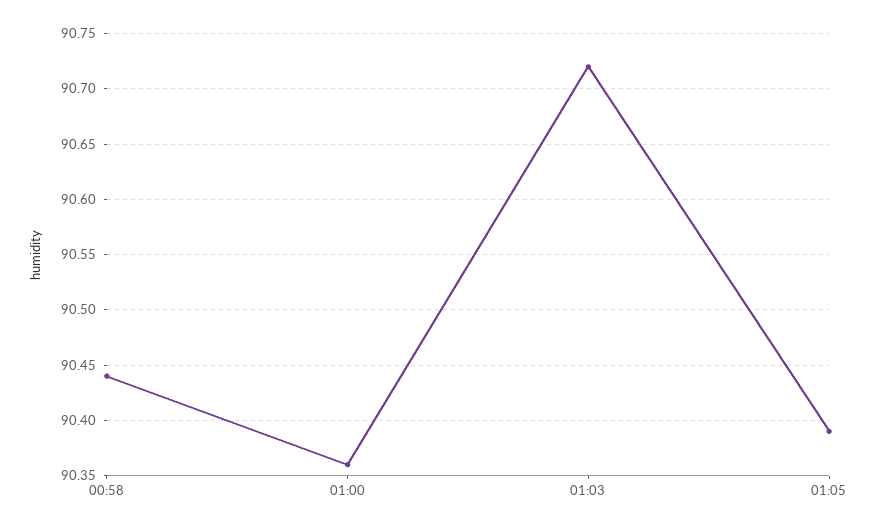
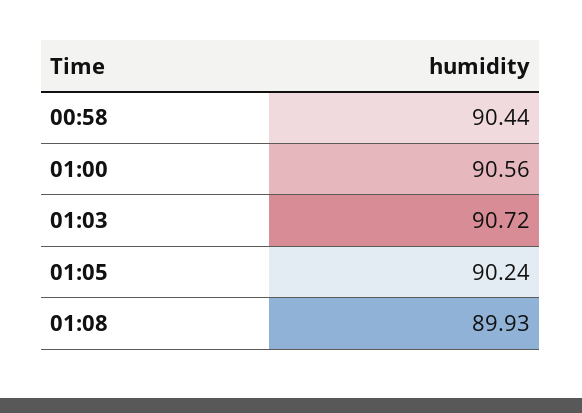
01:00: 90.36 -> 90.56
01:05: 90.39 -> 90.24
01:08: none -> 89.93

